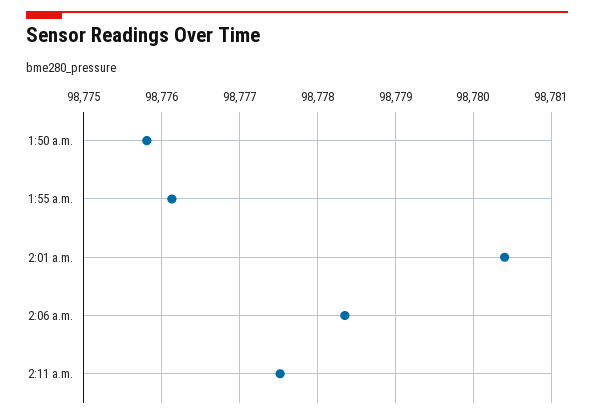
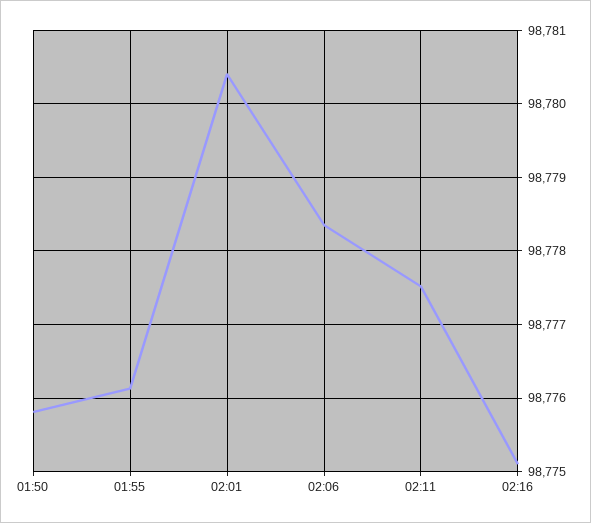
02:16: none -> 98775.1

